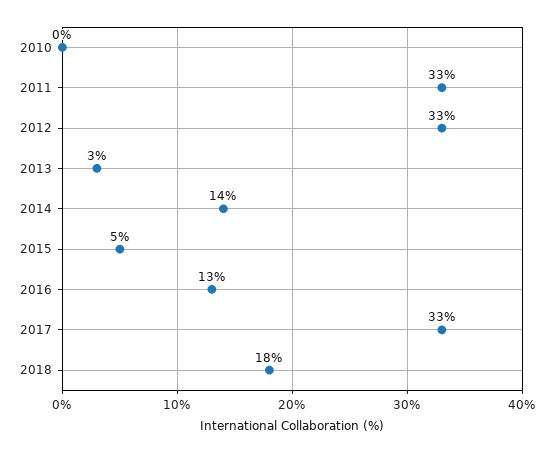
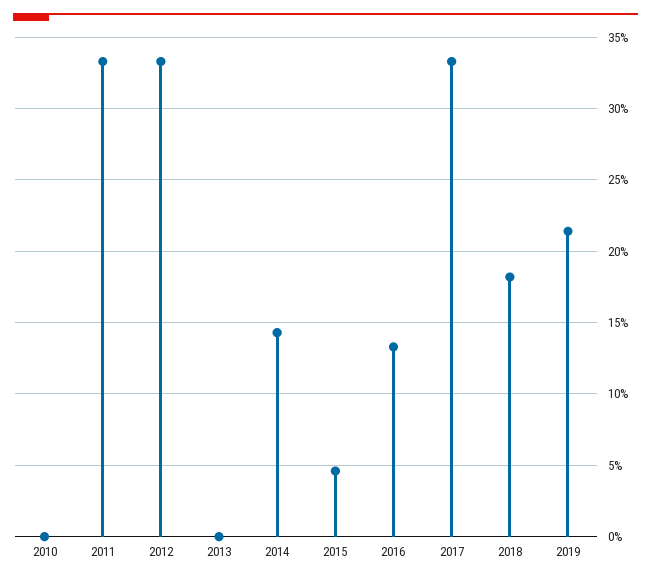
2013: 3 -> 0
2019: none -> 21.5

